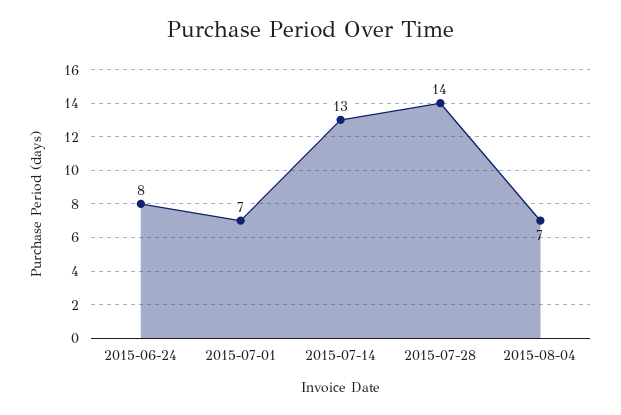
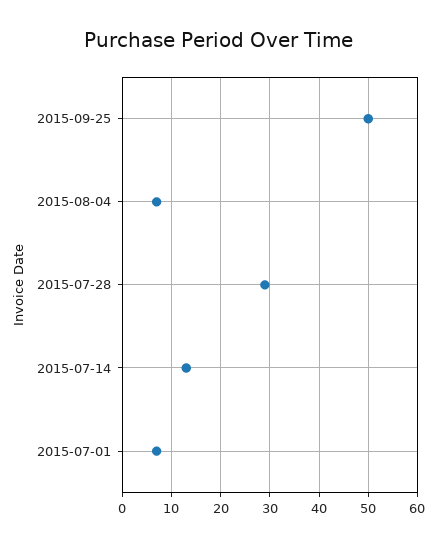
2015-06-24: 8 -> none
2015-07-28: 14 -> 30
2015-09-25: none -> 50

